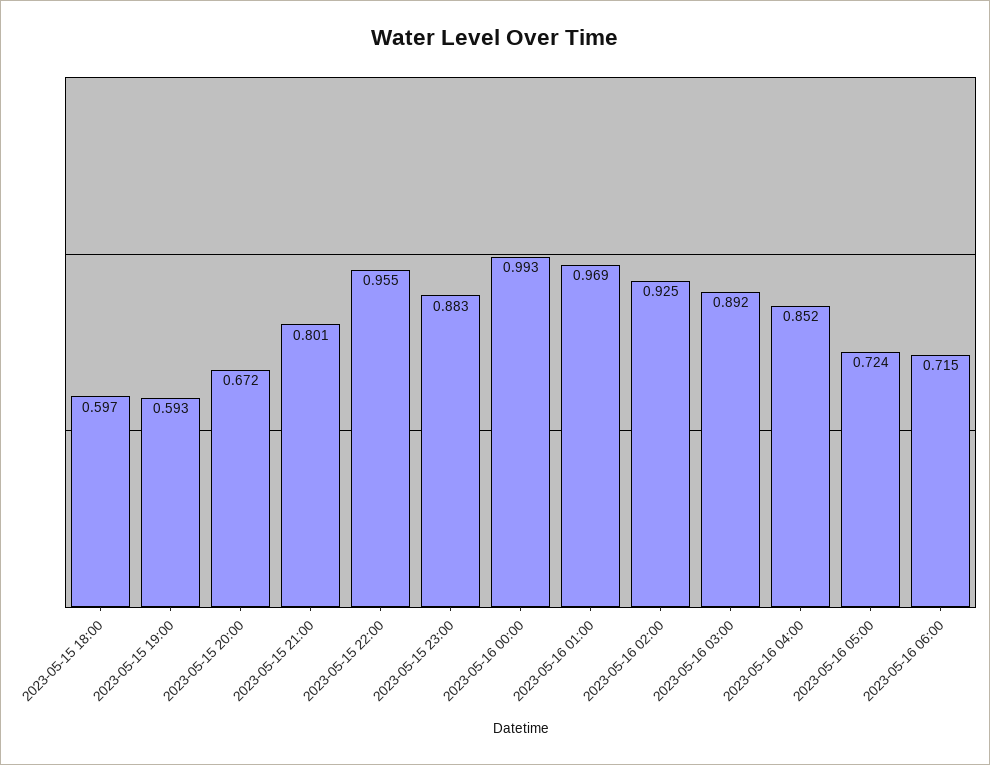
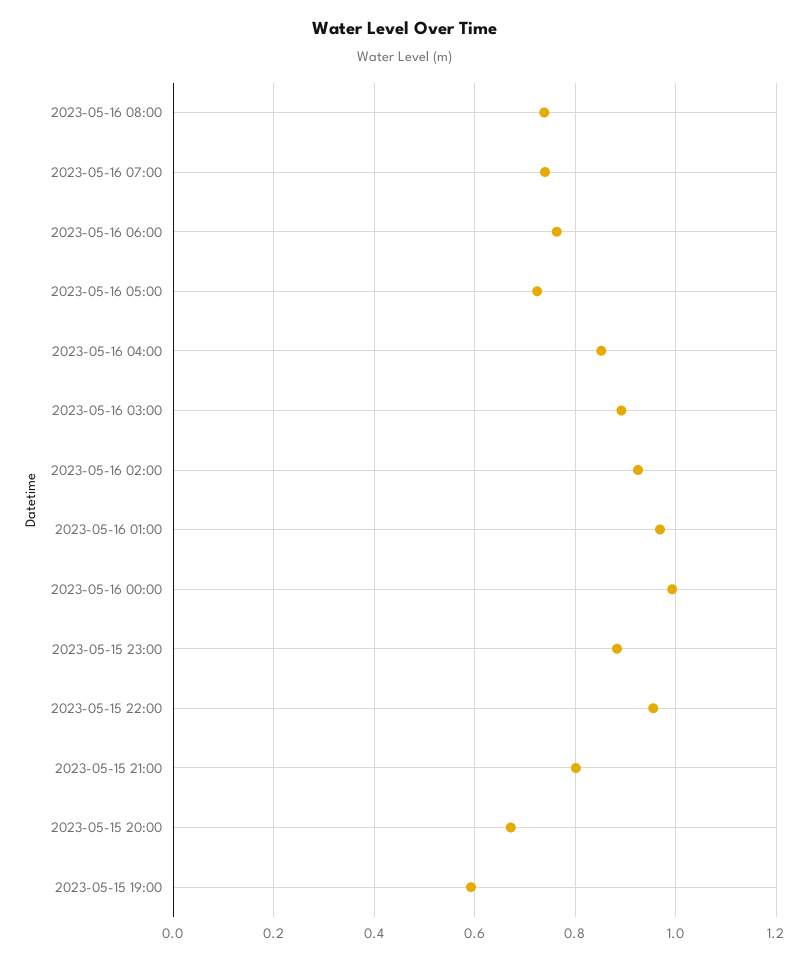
2023-05-15 18:00: 0.597 -> none
2023-05-16 06:00: 0.715 -> 0.76
2023-05-16 08:00: none -> 0.74
2023-05-16 07:00: none -> 0.74

